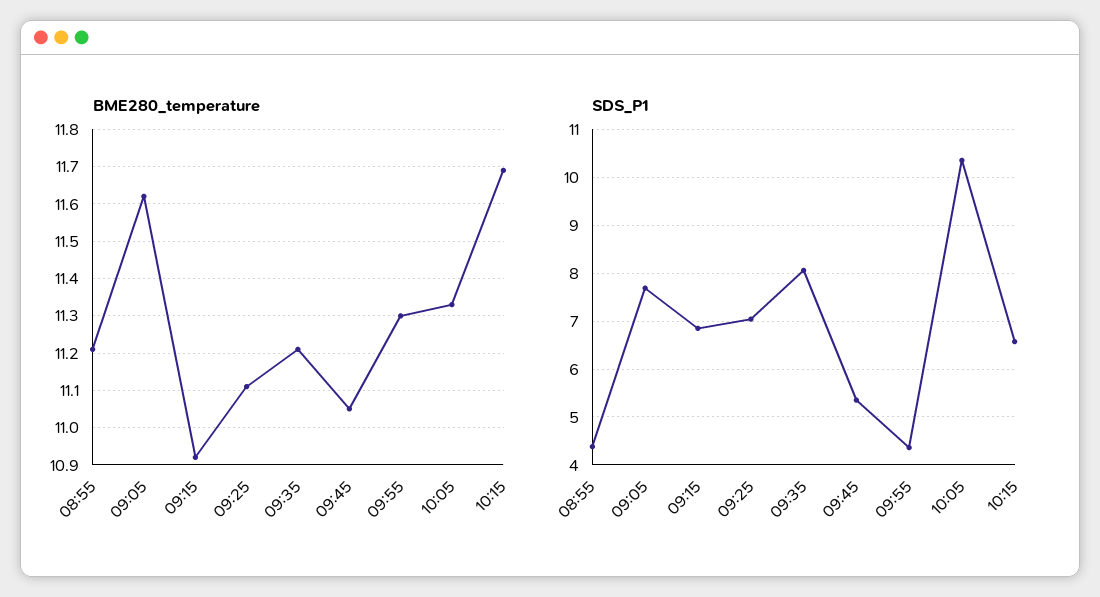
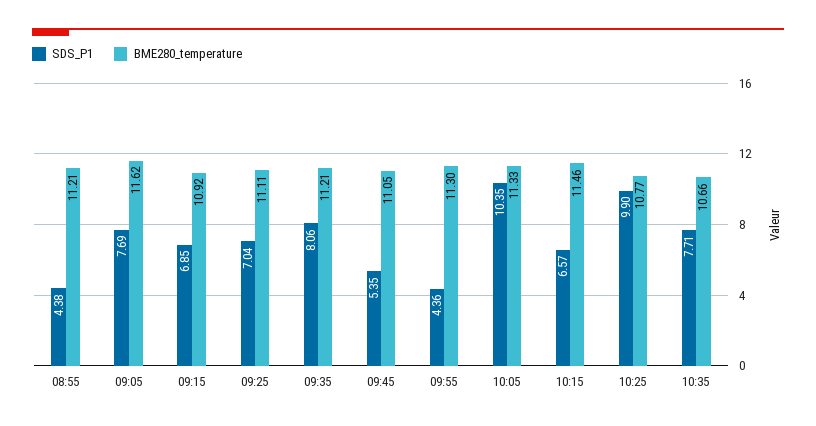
BME280_temperature, 10:15: 11.7 -> 11.46
SDS_P1, 10:25: none -> 9.9
BME280_temperature, 10:25: none -> 10.77
SDS_P1, 10:35: none -> 7.71
BME280_temperature, 10:35: none -> 10.66

